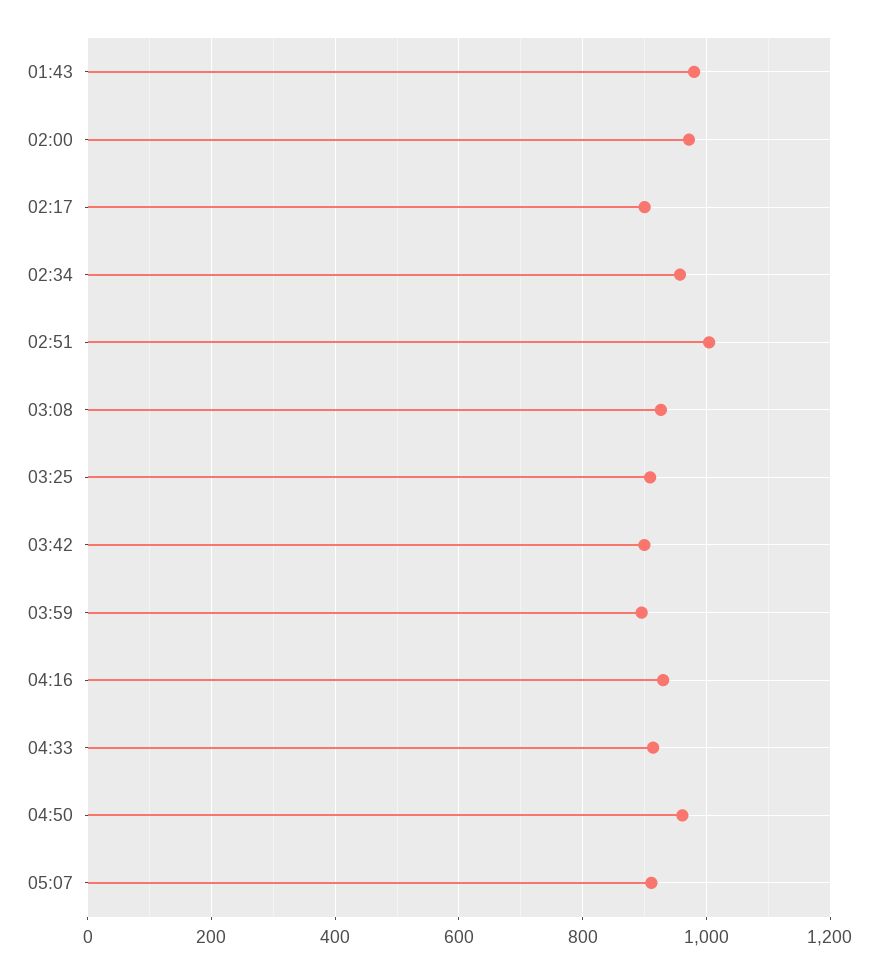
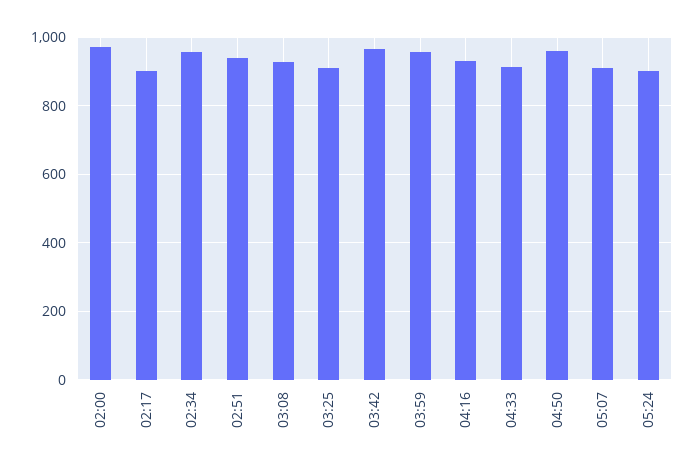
01:43: 980 -> none
02:51: 1000 -> 940
03:42: 900 -> 960
03:59: 900 -> 960
05:24: none -> 900

